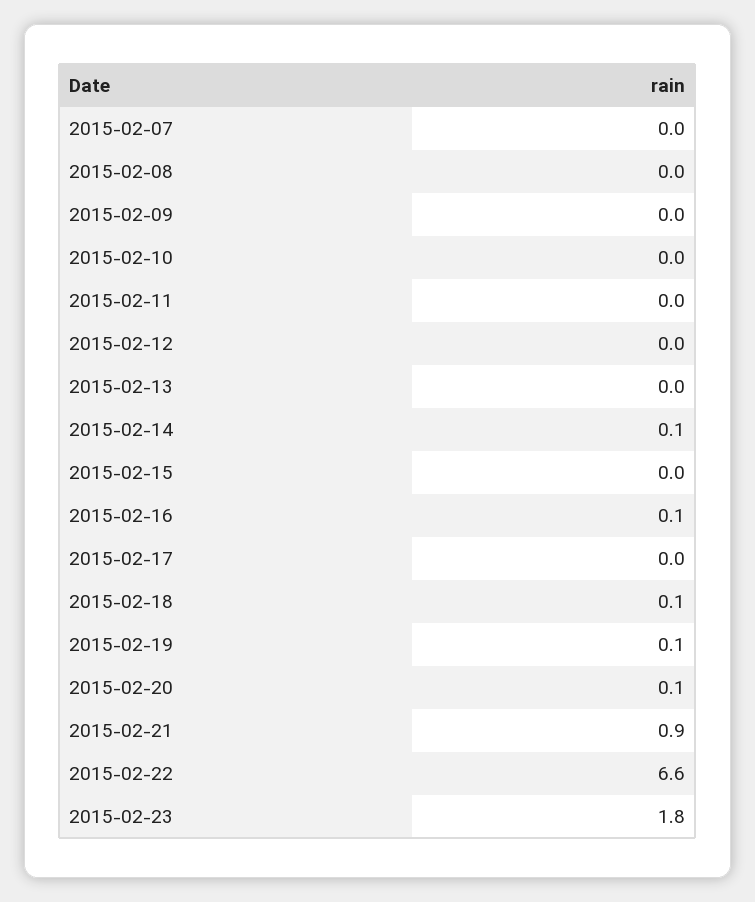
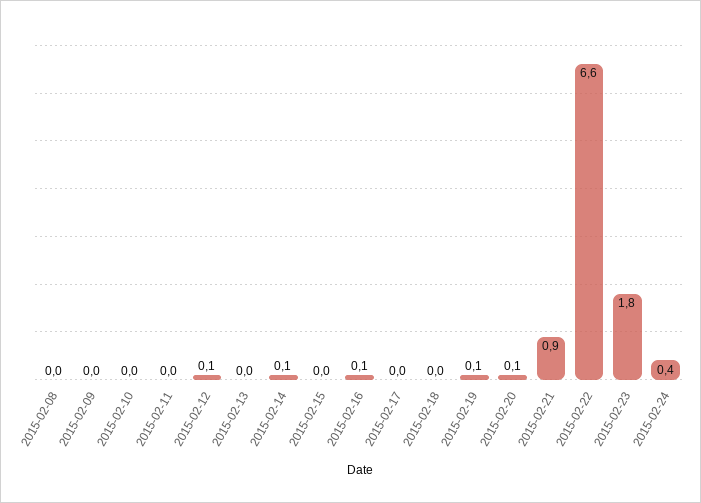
2015-02-07: 0 -> none
2015-02-12: 0 -> 0.1
2015-02-18: 0.1 -> 0
2015-02-24: none -> 0.4

